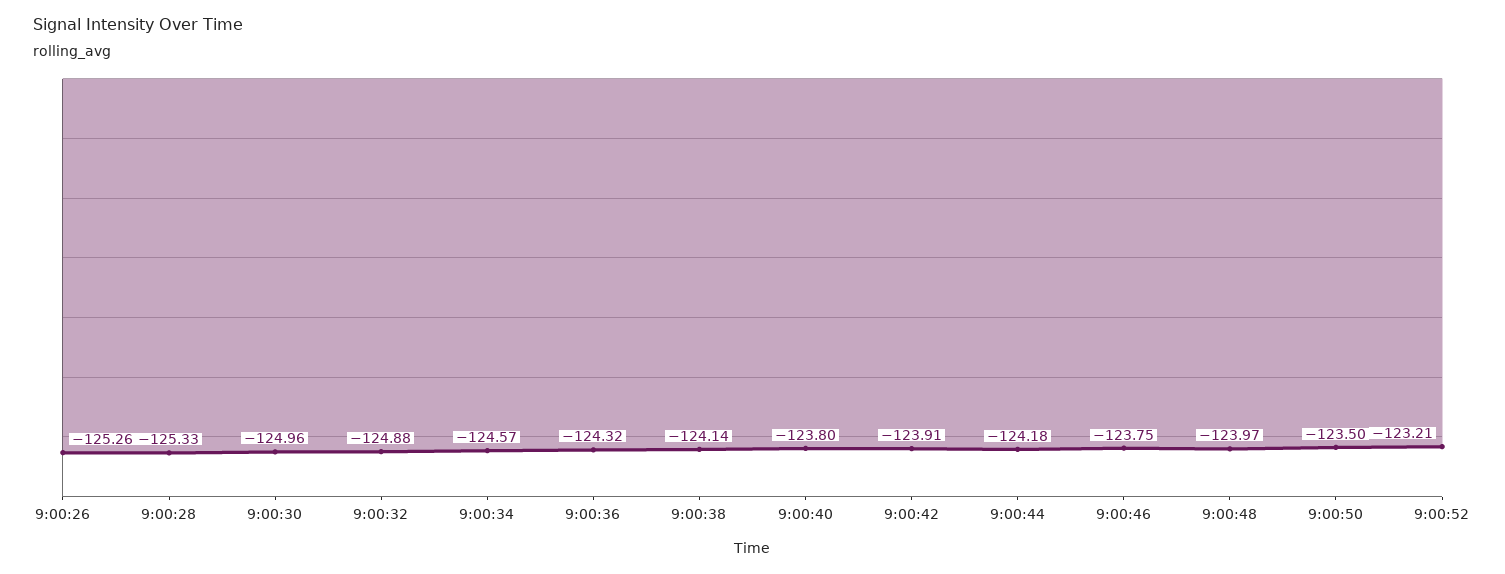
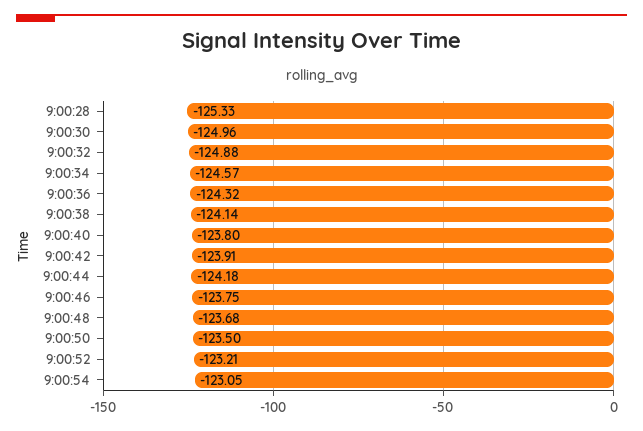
9:00:26: -125.26 -> none
9:00:48: -123.97 -> -123.68
9:00:54: none -> -123.05

